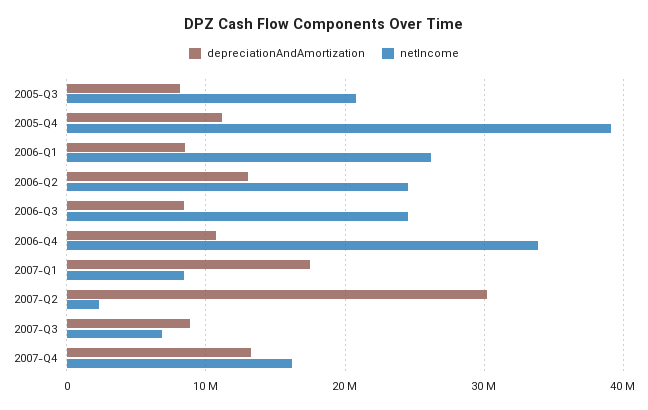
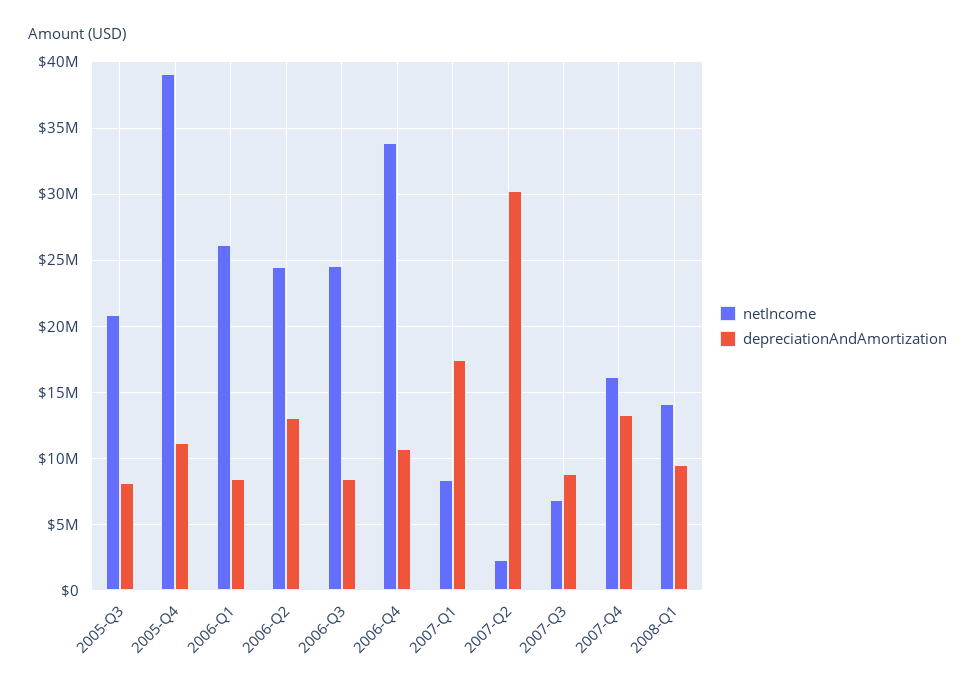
netIncome, 2008-Q1: none -> 14000000
depreciationAndAmortization, 2008-Q1: none -> 9500000

